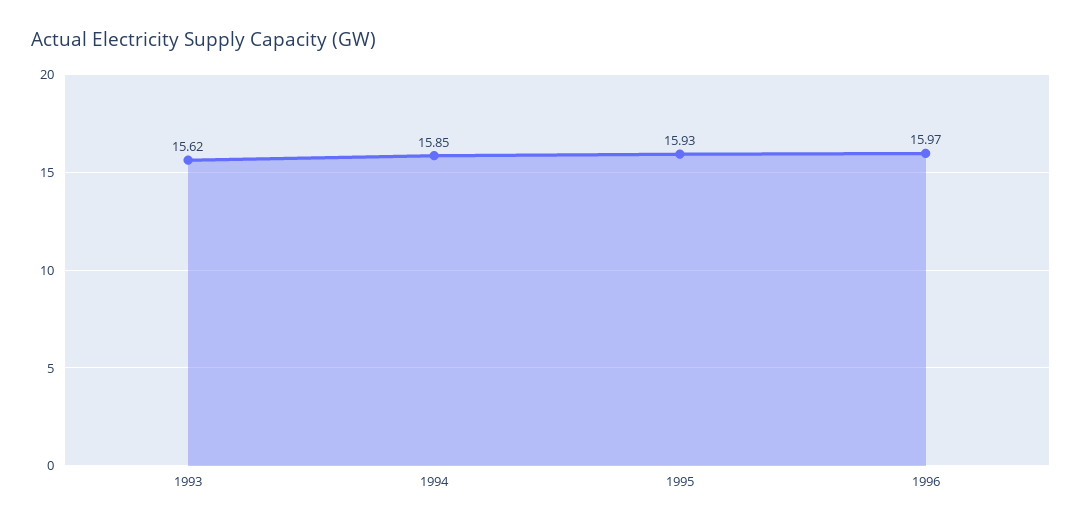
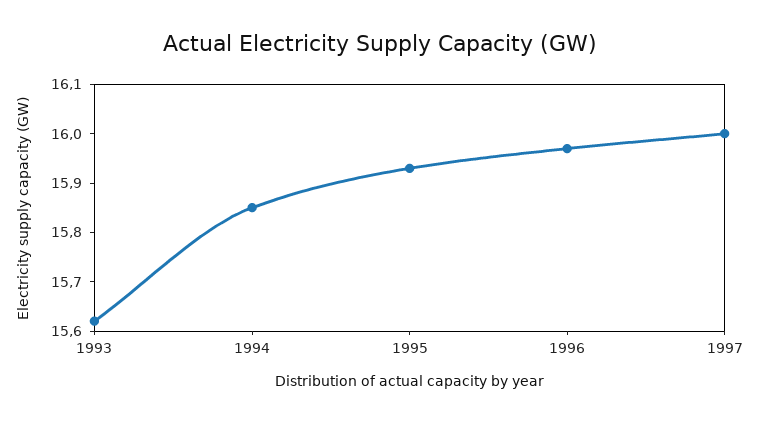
1997: none -> 16

